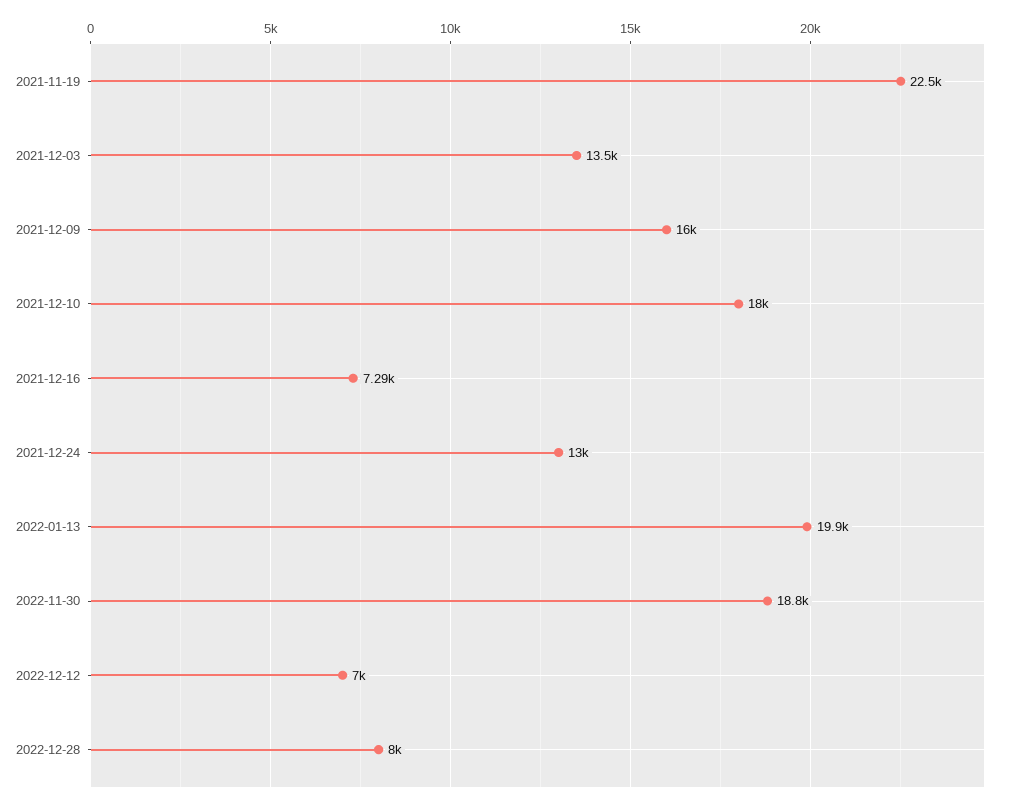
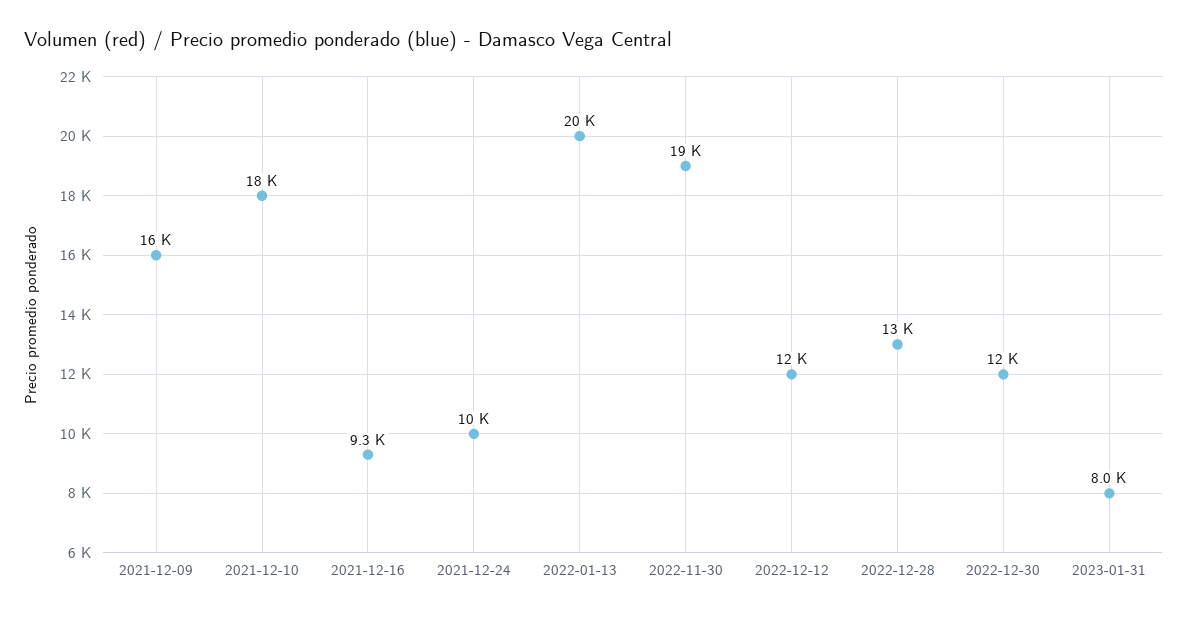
2021-11-19: 22500 -> none
2021-12-03: 13500 -> none
2021-12-16: 7290 -> 9300
2021-12-24: 13000 -> 10000
2022-12-12: 7000 -> 12000
2022-12-28: 8000 -> 13000
2022-12-30: none -> 12000
2023-01-31: none -> 8000

